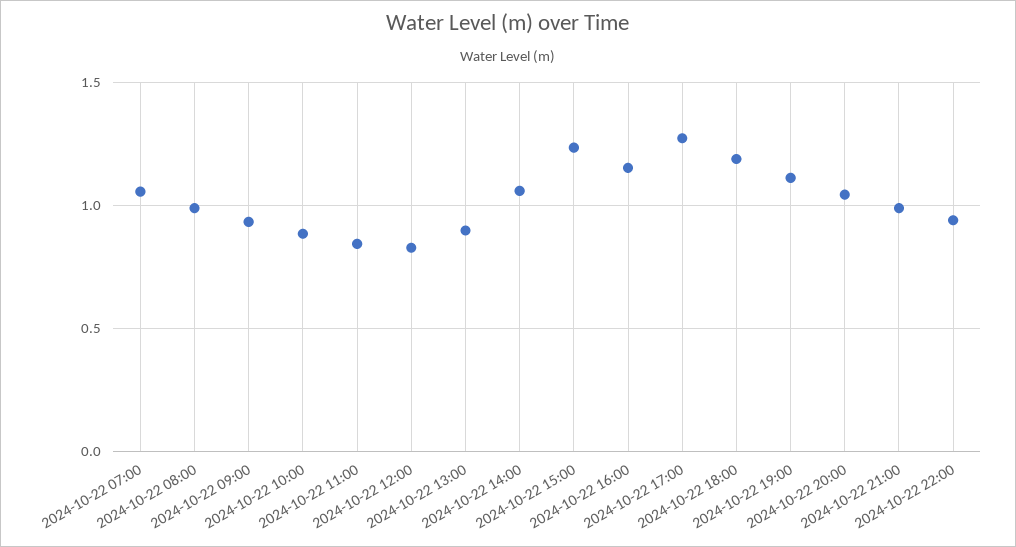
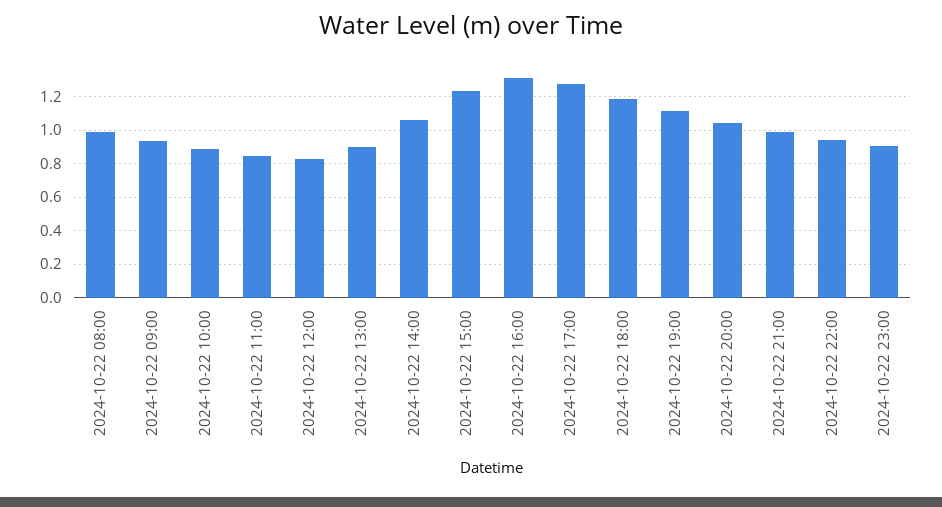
2024-10-22 07:00: 1.05 -> none
2024-10-22 16:00: 1.15 -> 1.3
2024-10-22 23:00: none -> 0.9

